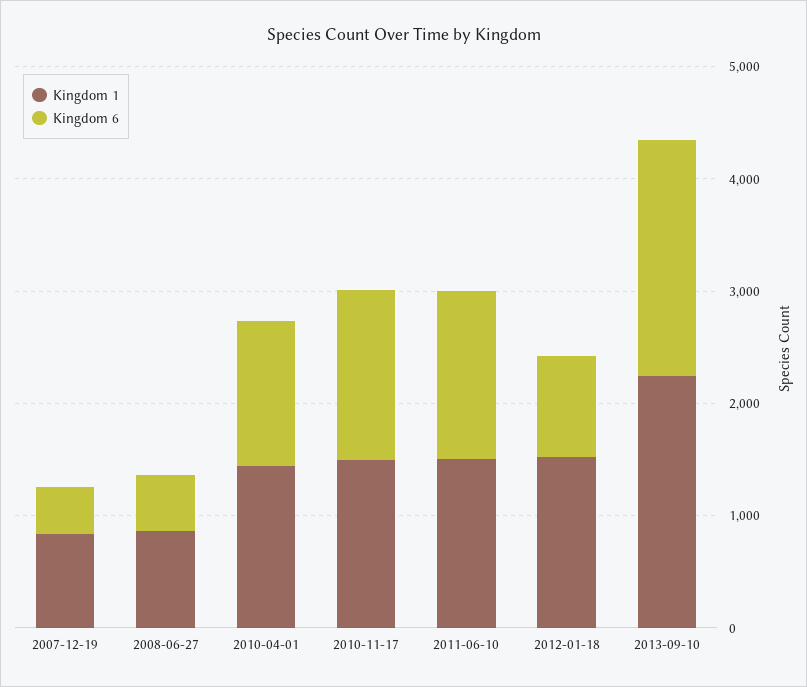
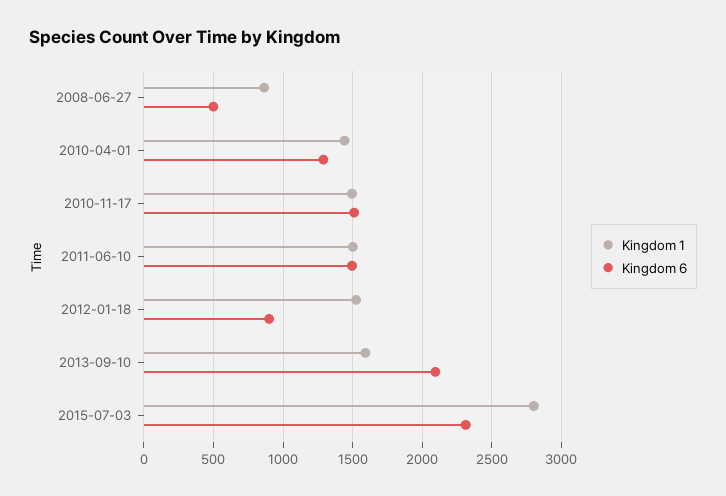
Kingdom 1, 2007-12-19: 800 -> none
Kingdom 6, 2007-12-19: 400 -> none
Kingdom 1, 2013-09-10: 2200 -> 1600
Kingdom 1, 2015-07-03: none -> 2800
Kingdom 6, 2015-07-03: none -> 2300

